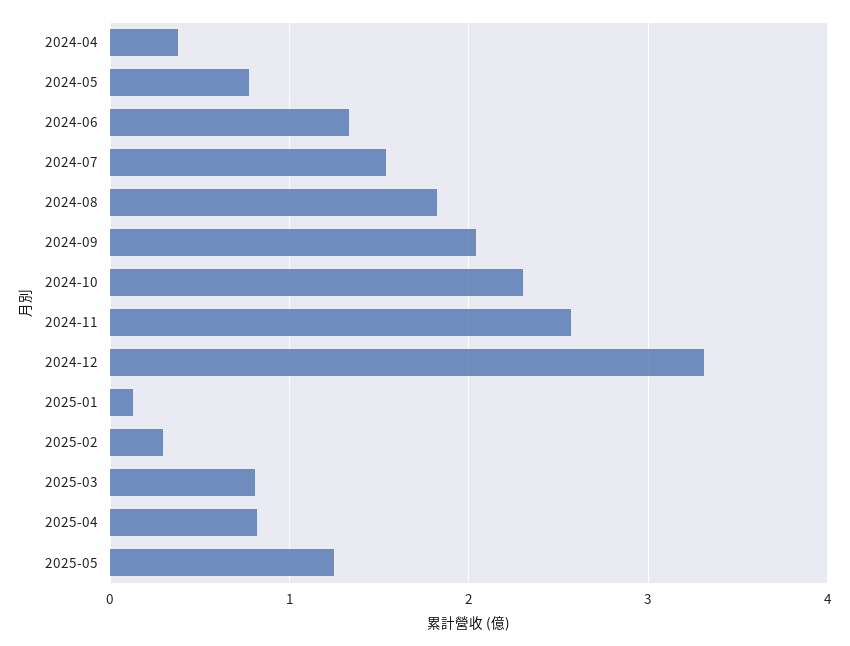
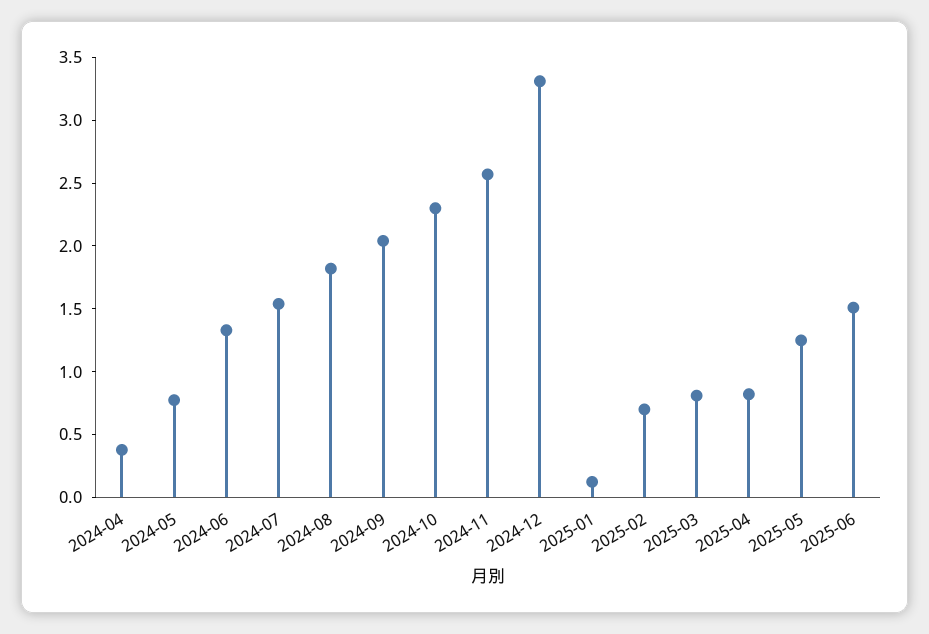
2025-02: 0.3 -> 0.7
2025-06: none -> 1.5

